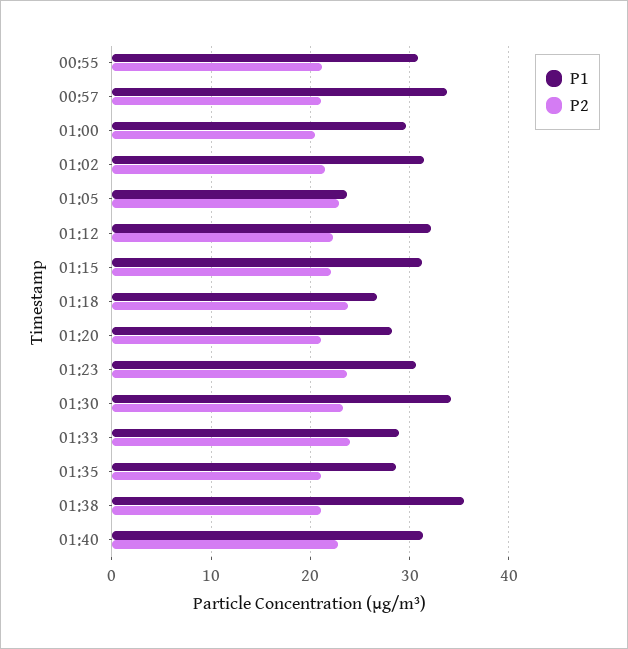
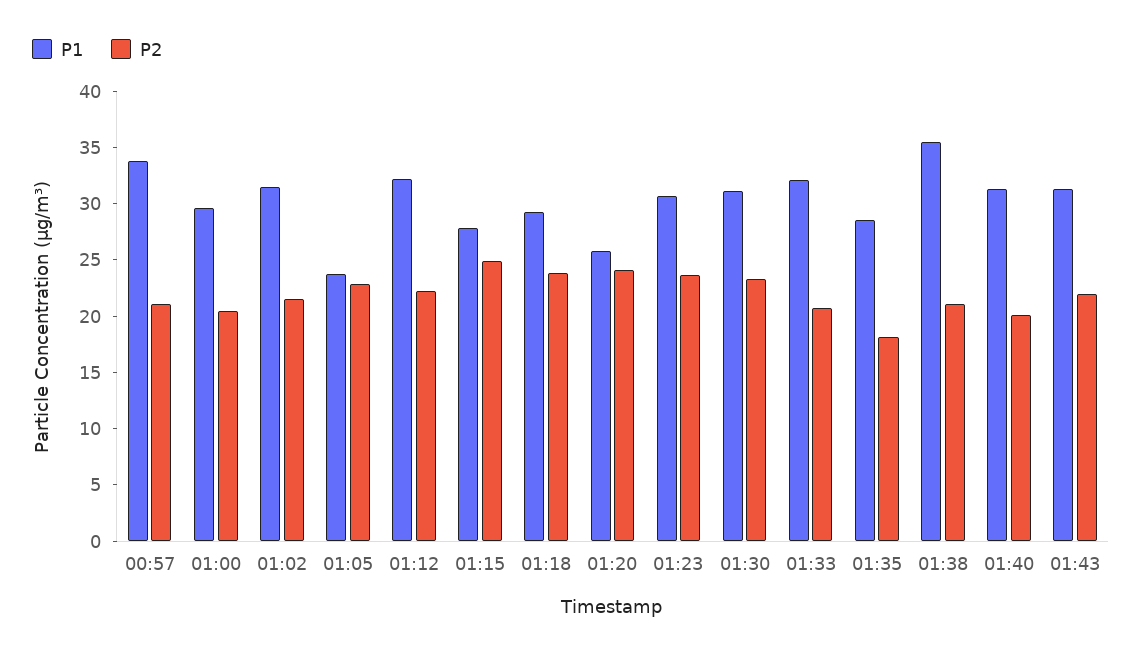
P1, 00:55: 31 -> none
P2, 00:55: 21 -> none
P1, 01:15: 31 -> 28
P2, 01:15: 22 -> 25
P1, 01:18: 27 -> 29
P1, 01:20: 28 -> 26
P2, 01:20: 21 -> 24
P1, 01:30: 34 -> 31
P1, 01:33: 29 -> 32
P2, 01:33: 24 -> 21
P2, 01:35: 21 -> 18
P2, 01:40: 23 -> 20
P1, 01:43: none -> 31
P2, 01:43: none -> 22

